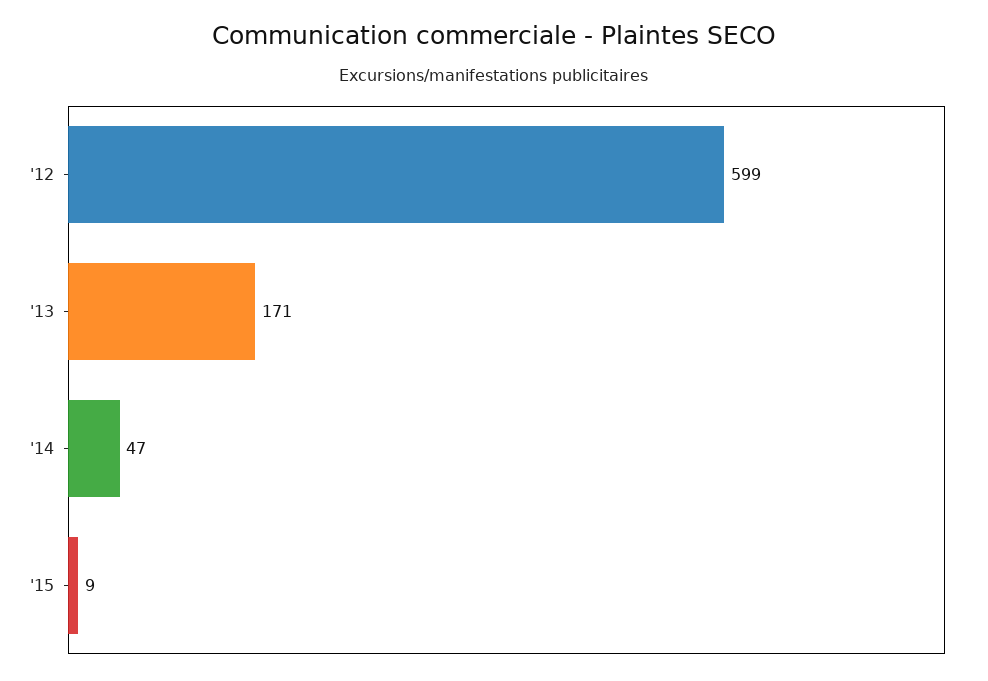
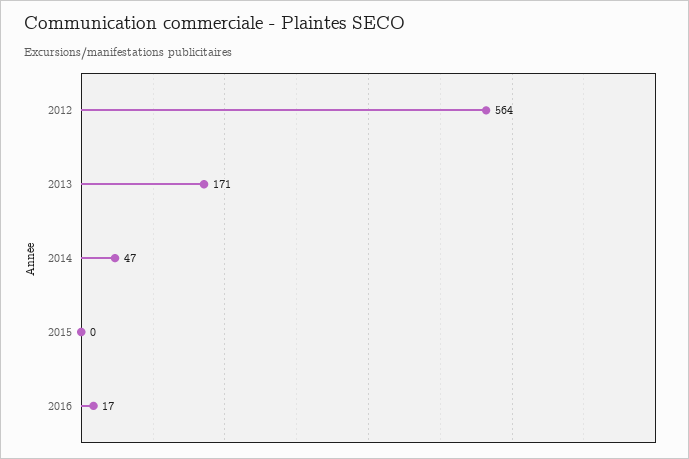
'12: 599 -> 564
'15: 9 -> 0
2016: none -> 17

